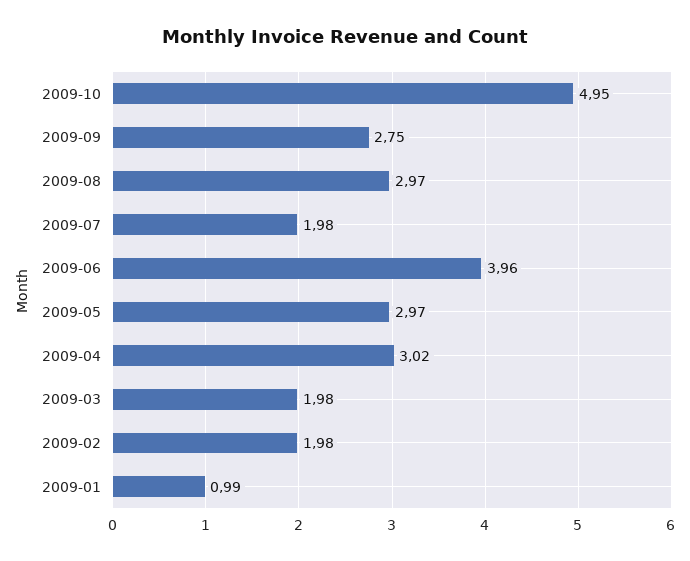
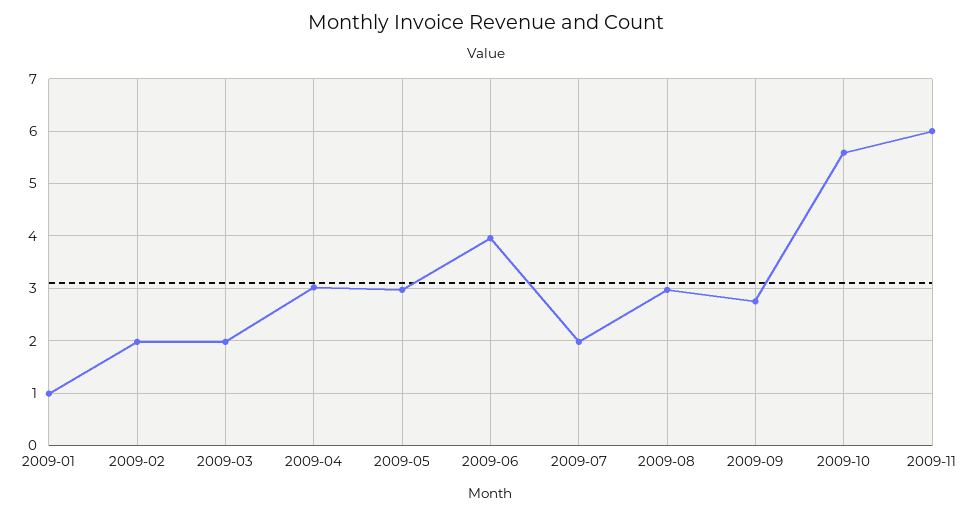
2009-10: 4.95 -> 5.6
2009-11: none -> 6

